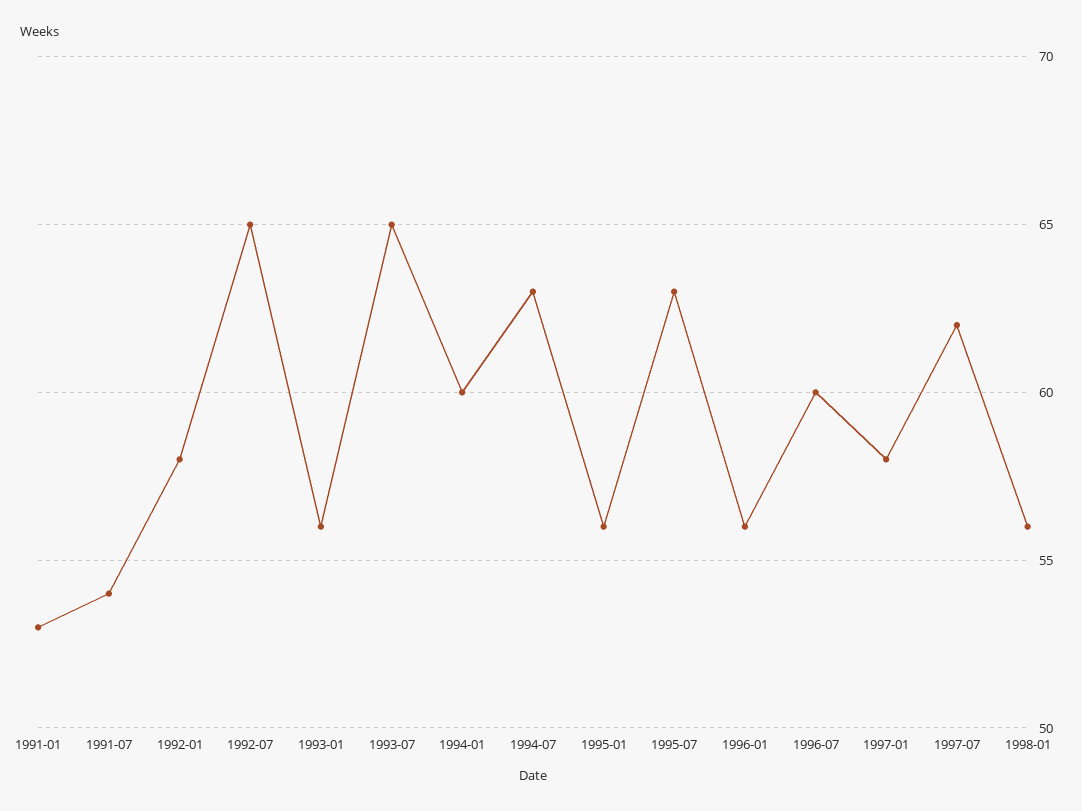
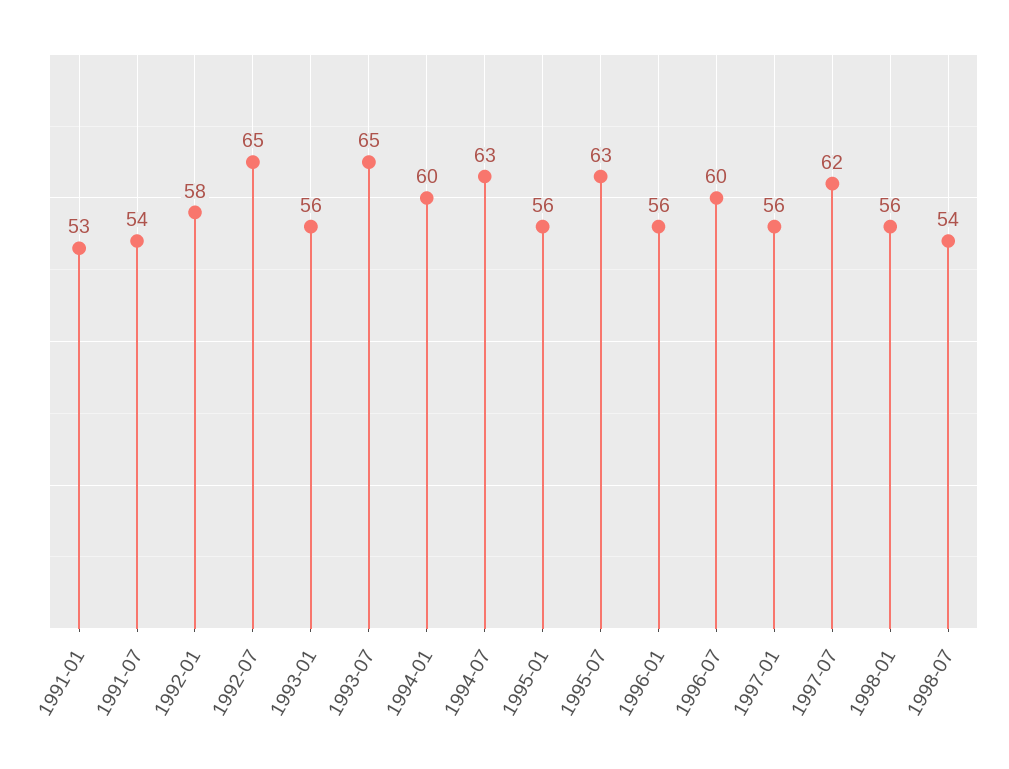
1997-01: 58 -> 56
1998-07: none -> 54

